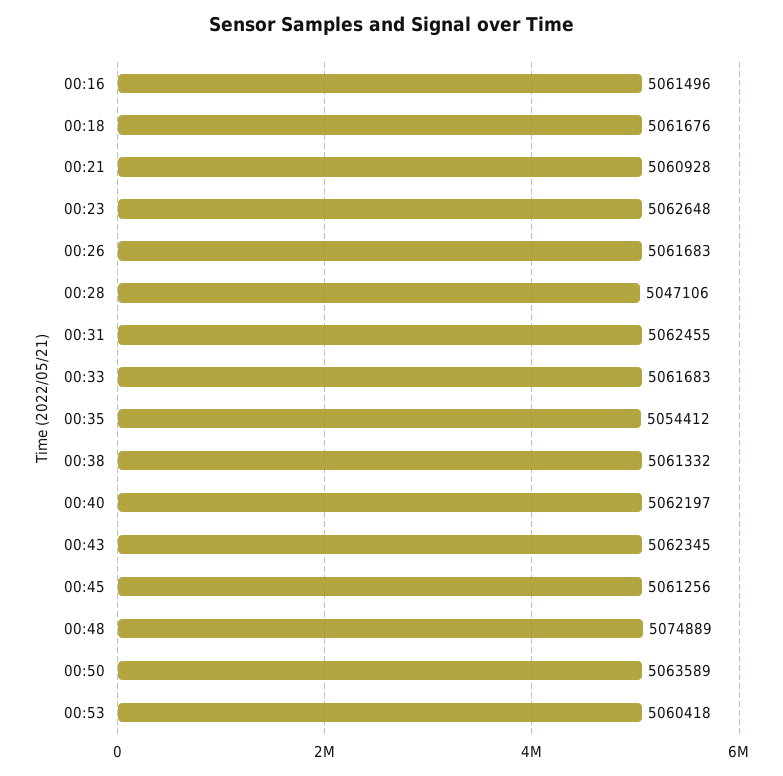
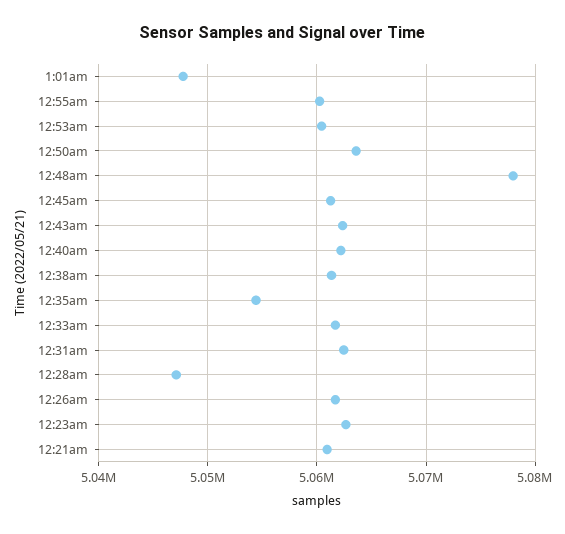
00:16: 5061496 -> none
00:18: 5061676 -> none
00:48: 5074889 -> 5078000
1:01am: none -> 5048000
12:55am: none -> 5060000

